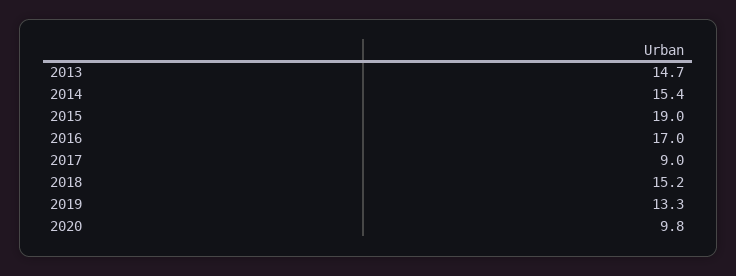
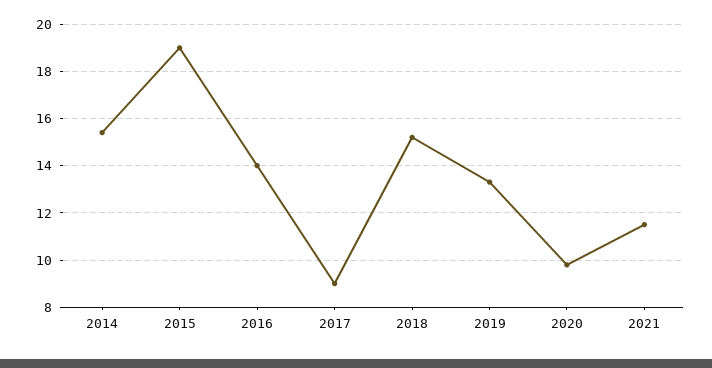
2013: 14.7 -> none
2016: 17 -> 14
2021: none -> 11.5

